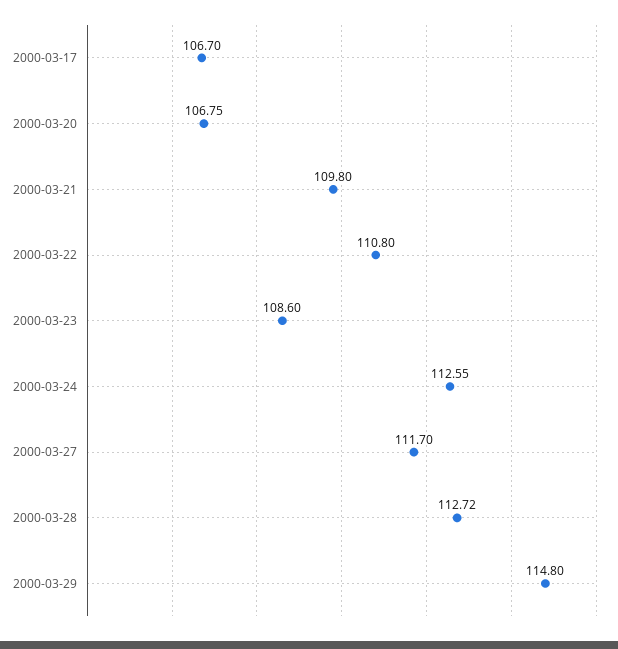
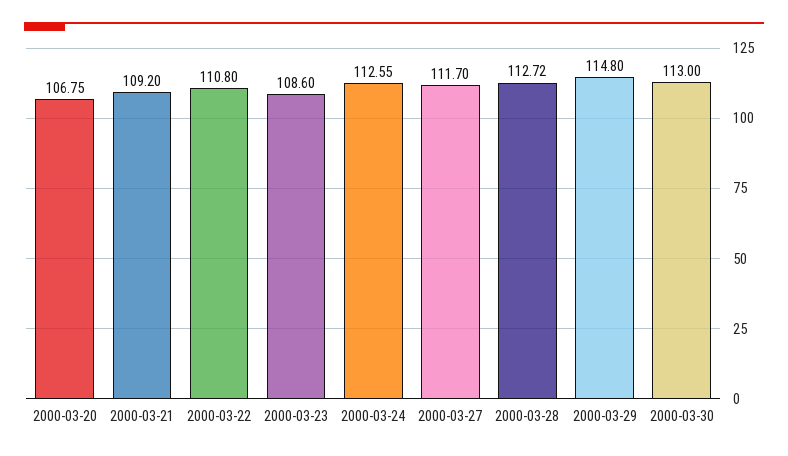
2000-03-17: 106.7 -> none
2000-03-21: 109.8 -> 109.2
2000-03-30: none -> 113

